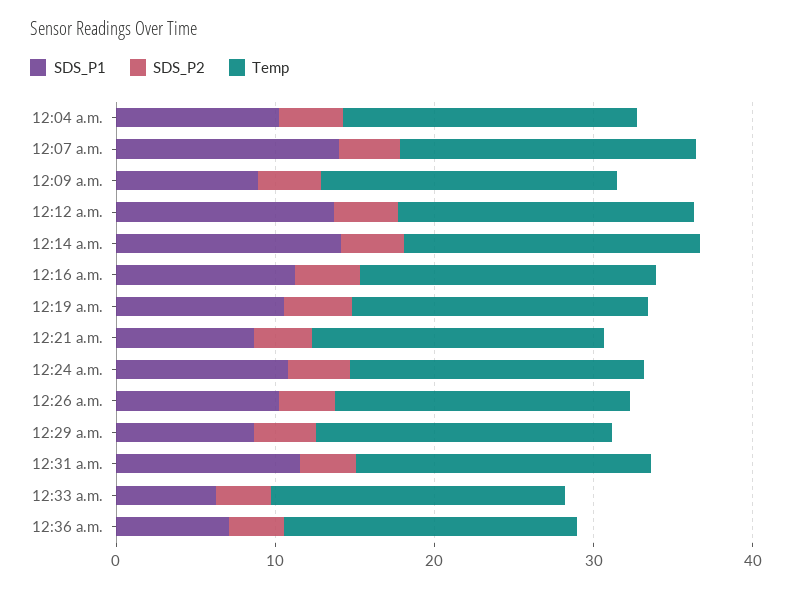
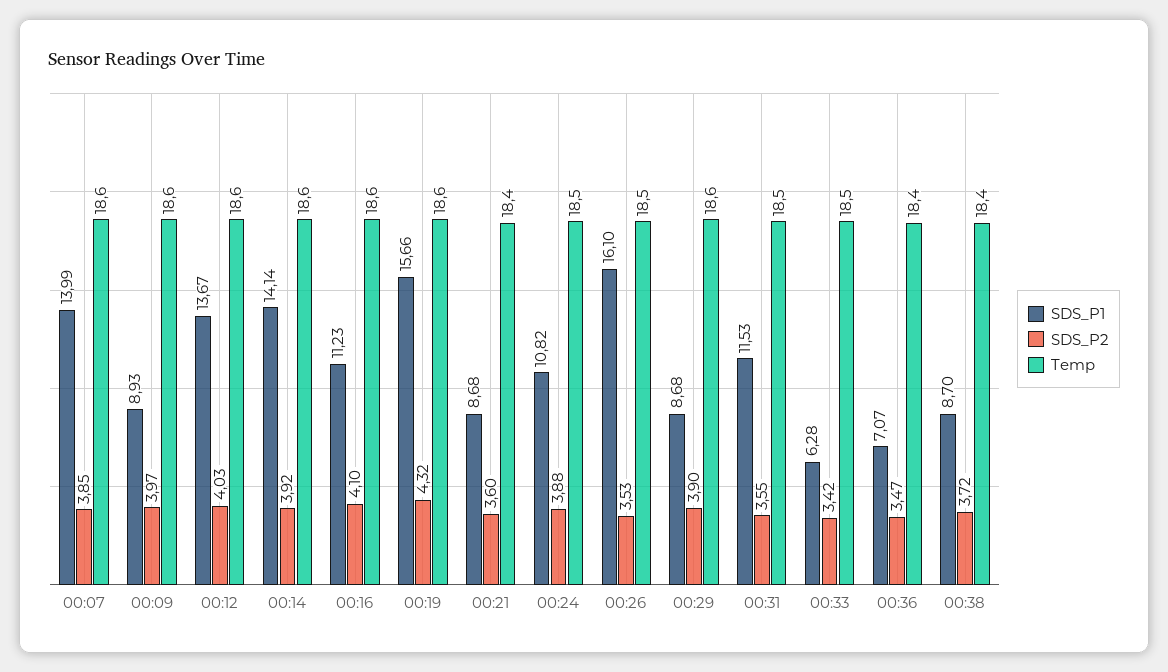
SDS_P1, 12:04 a.m.: 10 -> none
SDS_P2, 12:04 a.m.: 4 -> none
Temp, 12:04 a.m.: 18 -> none
SDS_P1, 12:19 a.m.: 10 -> 15.66
SDS_P1, 12:26 a.m.: 10 -> 16.1
SDS_P1, 00:38: none -> 8.7
SDS_P2, 00:38: none -> 3.72
Temp, 00:38: none -> 18.4

